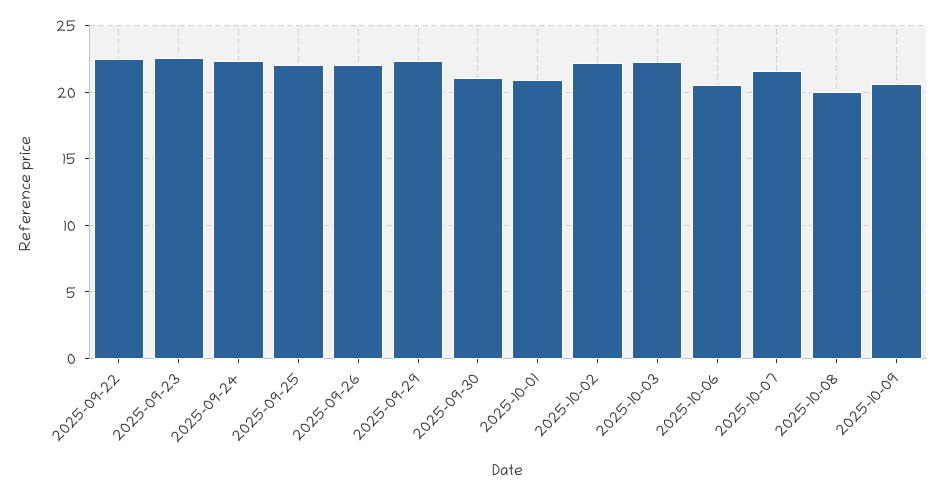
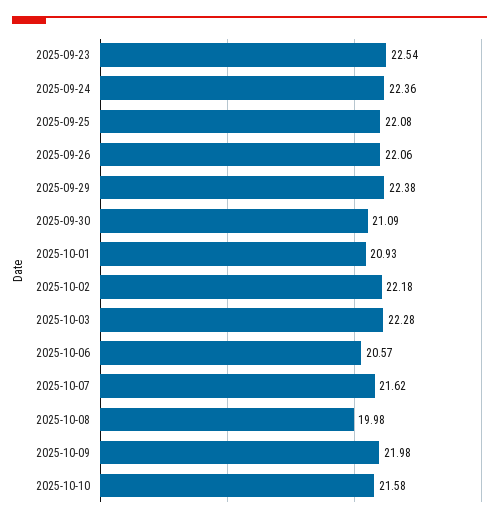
2025-09-22: 22.5 -> none
2025-10-09: 20.5 -> 21.98
2025-10-10: none -> 21.58

